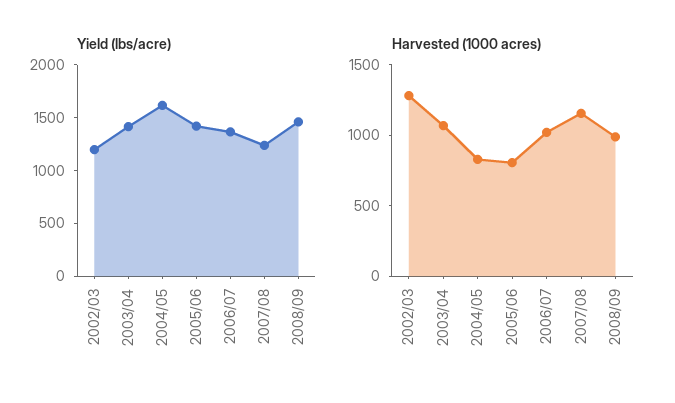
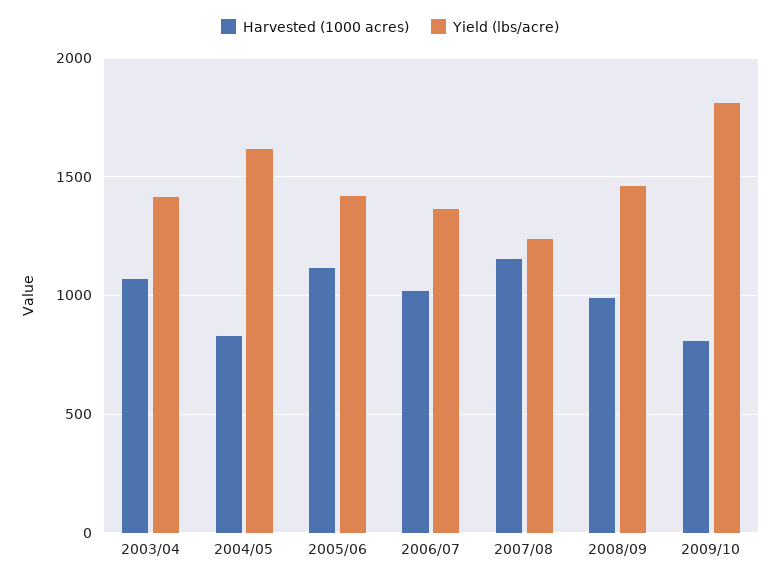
Yield (lbs/acre), 2002/03: 1200 -> none
Harvested (1000 acres), 2002/03: 1300 -> none
Harvested (1000 acres), 2005/06: 800 -> 1100
Harvested (1000 acres), 2009/10: none -> 800
Yield (lbs/acre), 2009/10: none -> 1800

